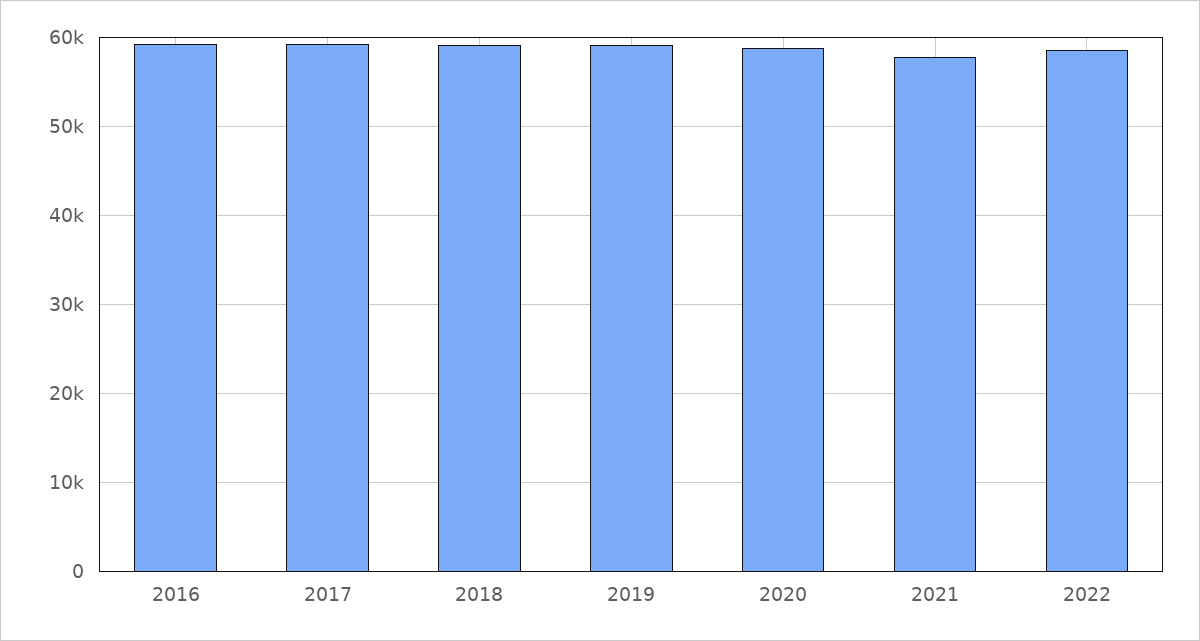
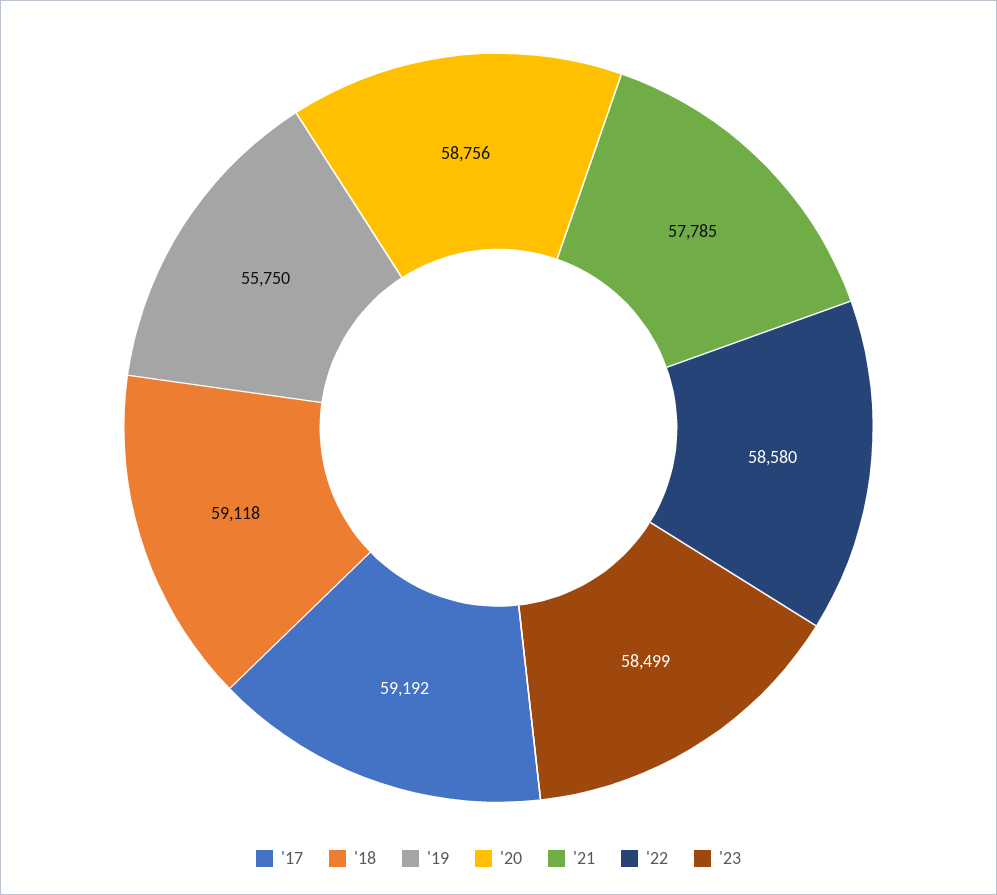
2016: 59000 -> none
2019: 59000 -> 55750
'23: none -> 58499

